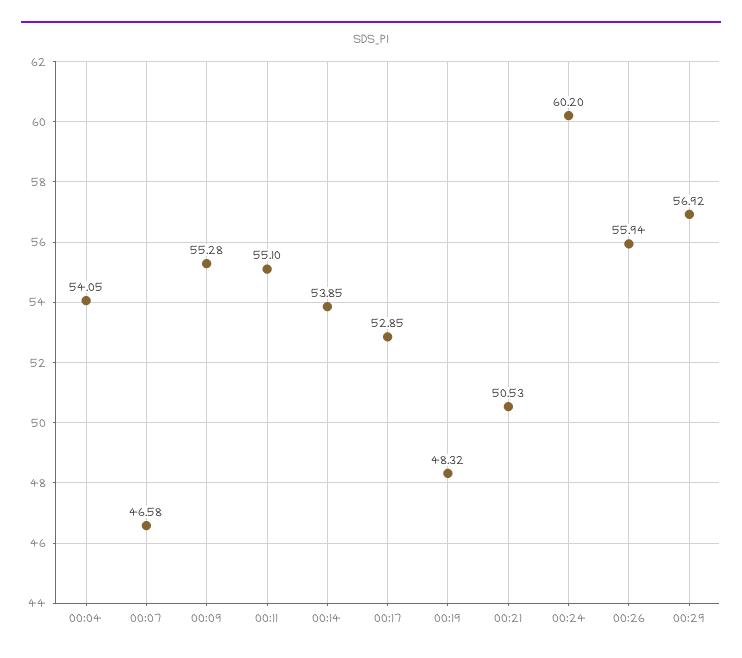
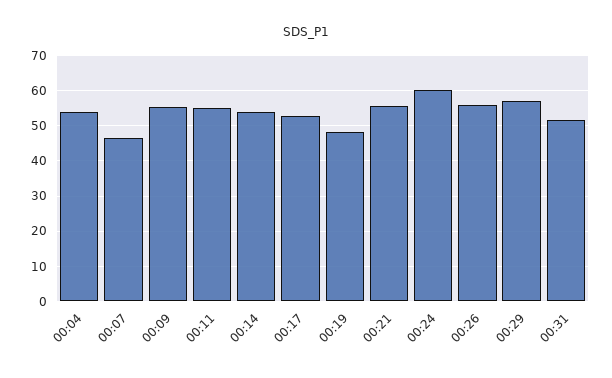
00:21: 50.53 -> 56
00:31: none -> 52

